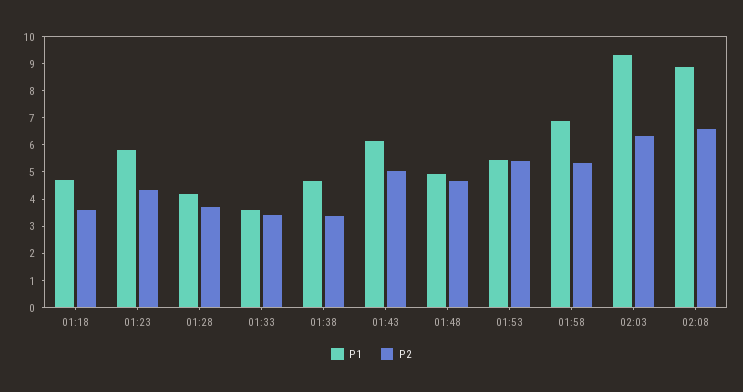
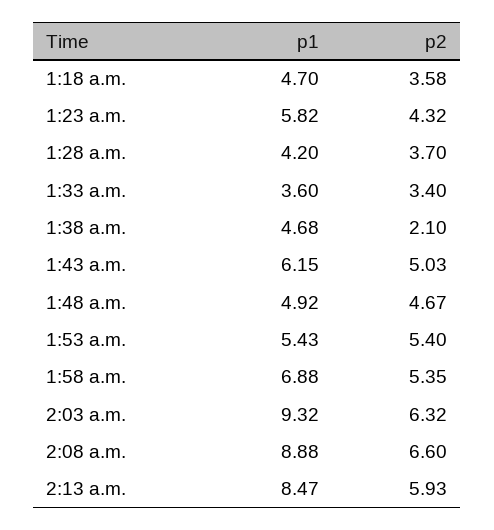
P2, 01:38: 3.5 -> 2.1
P1, 2:13 a.m.: none -> 8.47
P2, 2:13 a.m.: none -> 5.93

